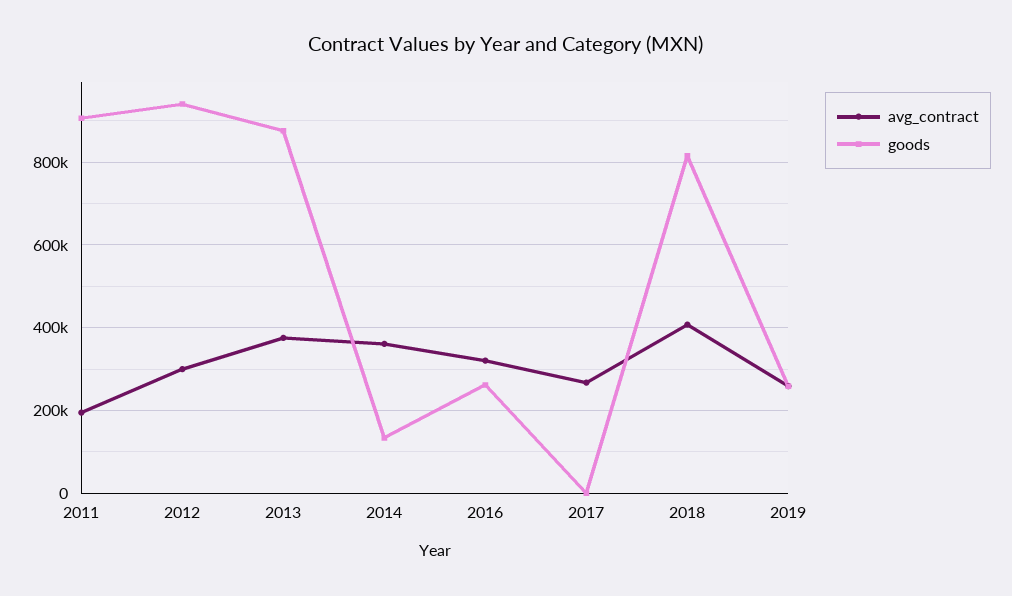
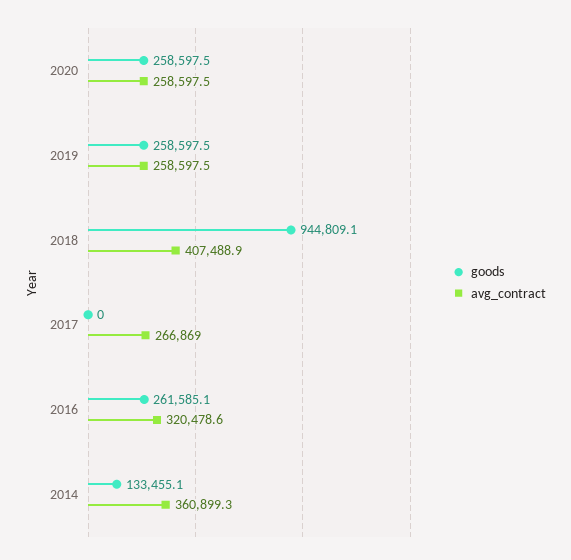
avg_contract, 2011: 200000 -> none
goods, 2011: 900000 -> none
avg_contract, 2012: 300000 -> none
goods, 2012: 940000 -> none
avg_contract, 2013: 380000 -> none
goods, 2013: 880000 -> none
goods, 2018: 820000 -> 944809.1
goods, 2020: none -> 258597.5
avg_contract, 2020: none -> 258597.5

